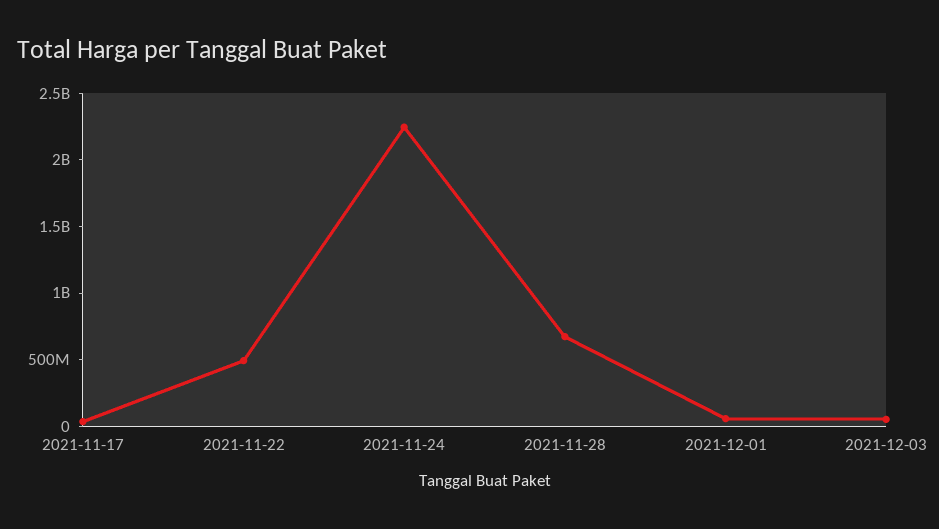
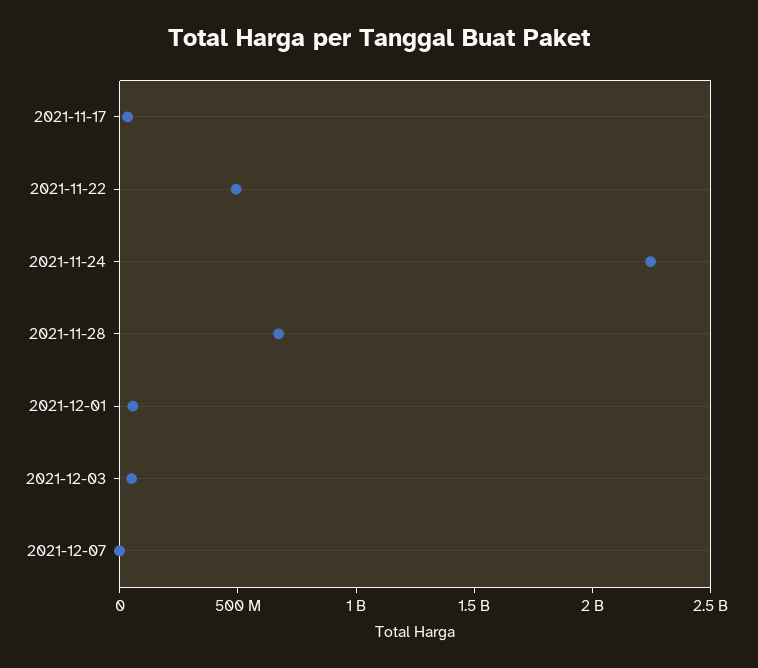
2021-12-07: none -> 0

